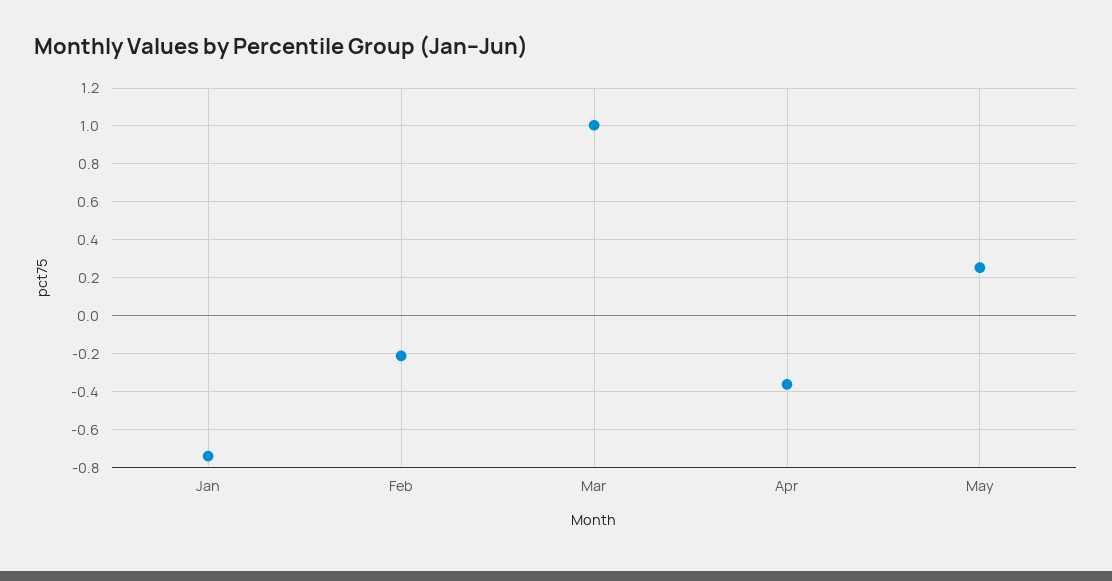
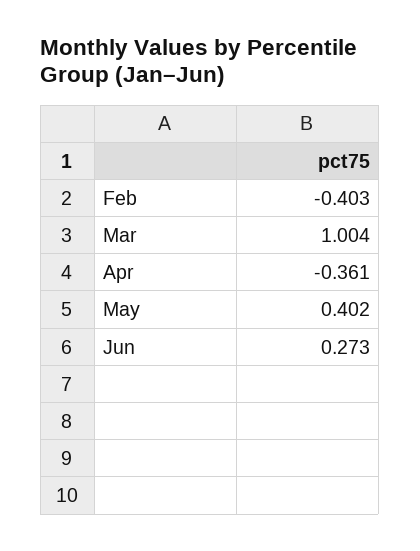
Jan: -0.75 -> none
Feb: -0.2 -> -0.403
May: 0.25 -> 0.402
Jun: none -> 0.273

